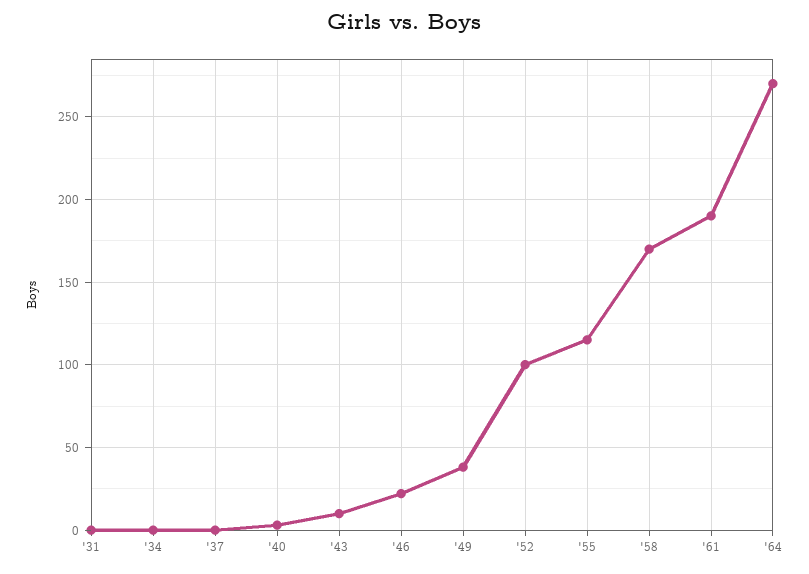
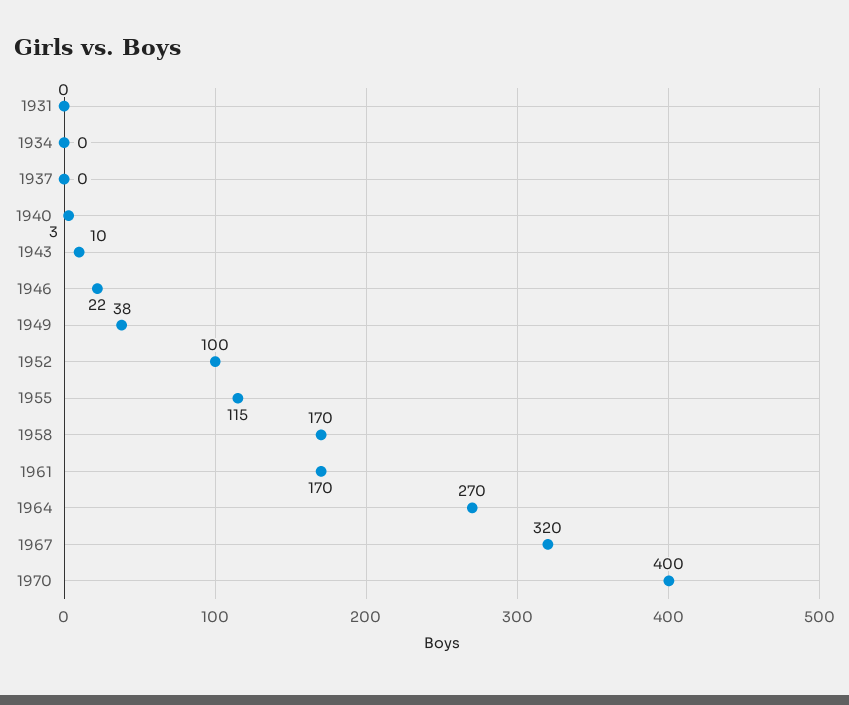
'61: 190 -> 170
1967: none -> 320
1970: none -> 400

